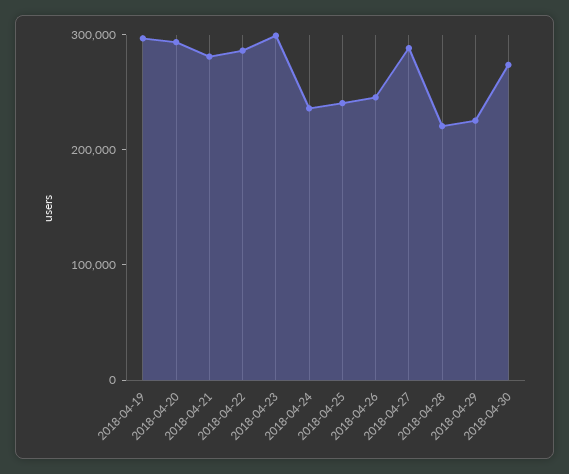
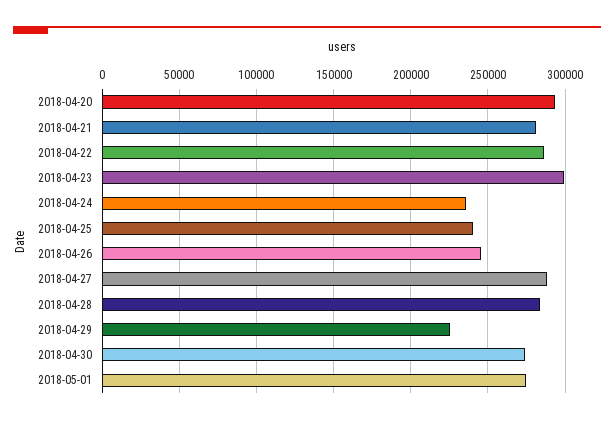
2018-04-19: 300000 -> none
2018-04-28: 220000 -> 285000
2018-05-01: none -> 275000

